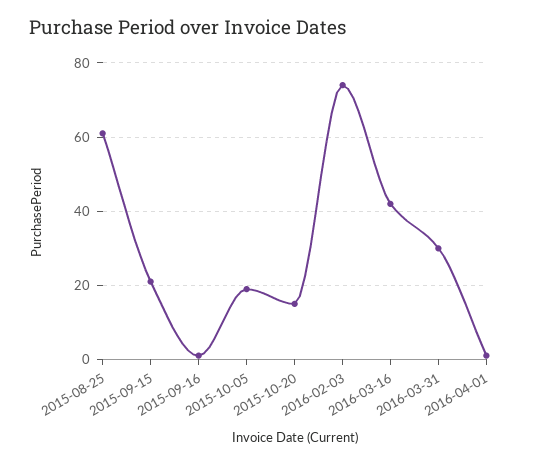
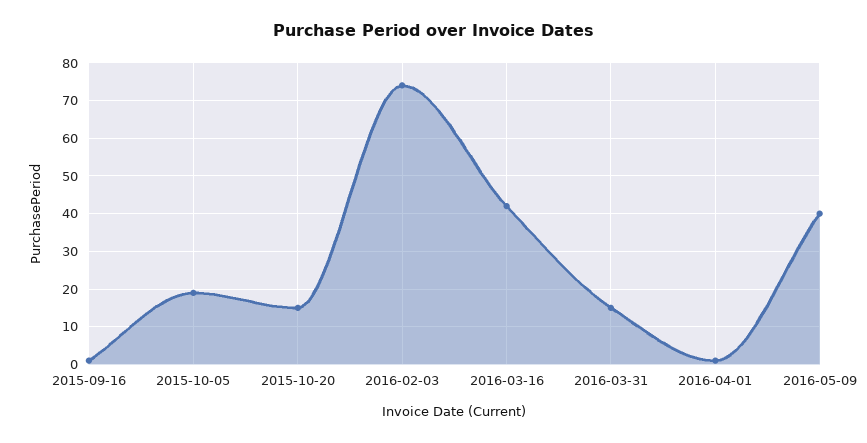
2015-08-25: 60 -> none
2015-09-15: 20 -> none
2016-03-31: 30 -> 15
2016-05-09: none -> 40

